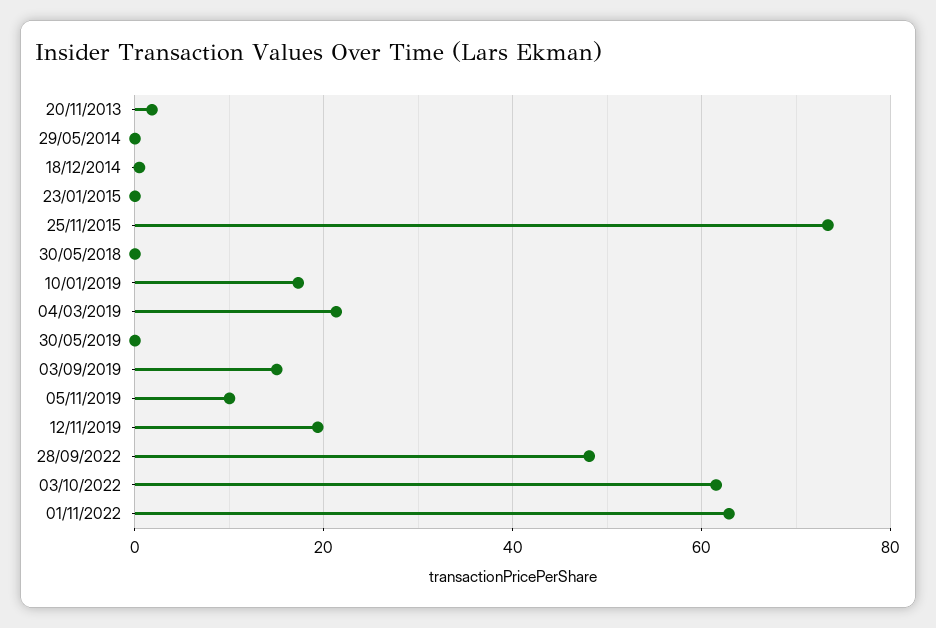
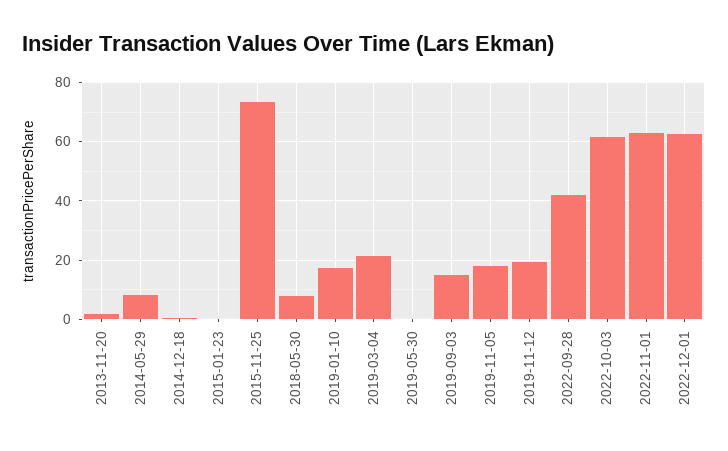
29/05/2014: 0 -> 7.5
30/05/2018: 0 -> 7.5
05/11/2019: 10 -> 17.5
28/09/2022: 48 -> 42.5
2022-12-01: none -> 62.5

